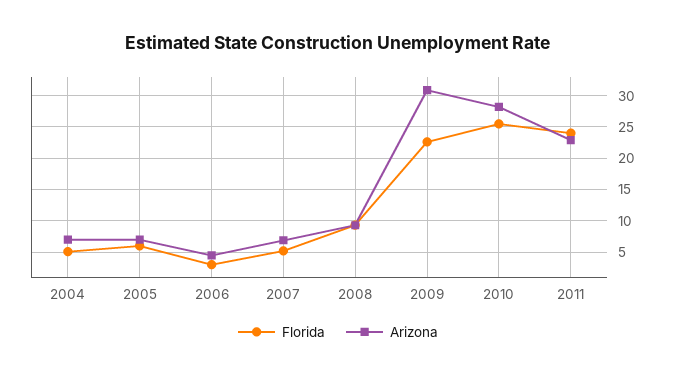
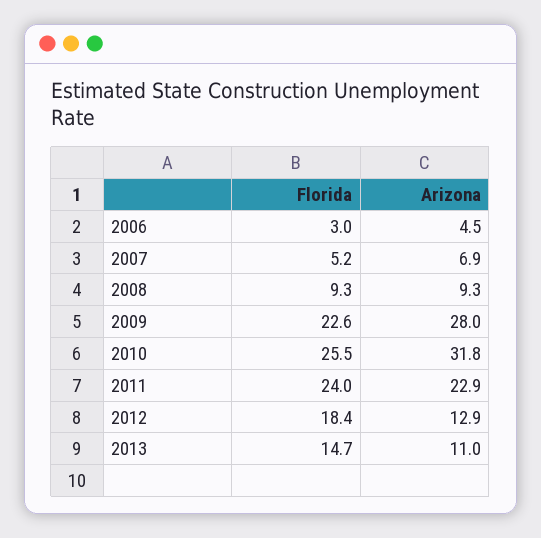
Florida, 2004: 5 -> none
Arizona, 2004: 7 -> none
Florida, 2005: 6 -> none
Arizona, 2005: 7 -> none
Arizona, 2009: 31 -> 28
Arizona, 2010: 28 -> 31.8
Florida, 2012: none -> 18.4
Arizona, 2012: none -> 12.9
Florida, 2013: none -> 14.7
Arizona, 2013: none -> 11

